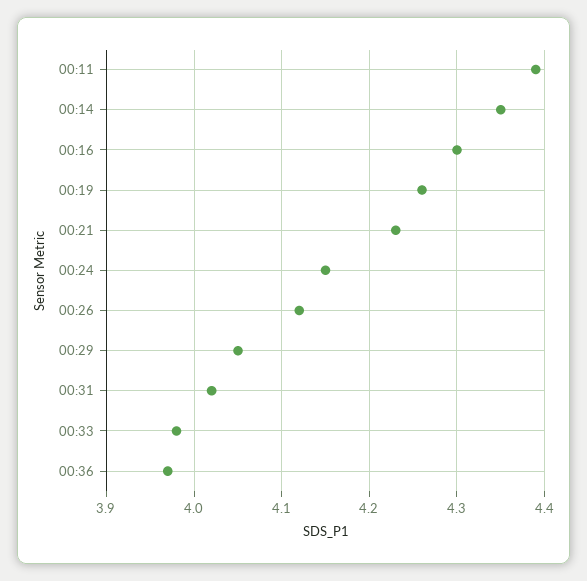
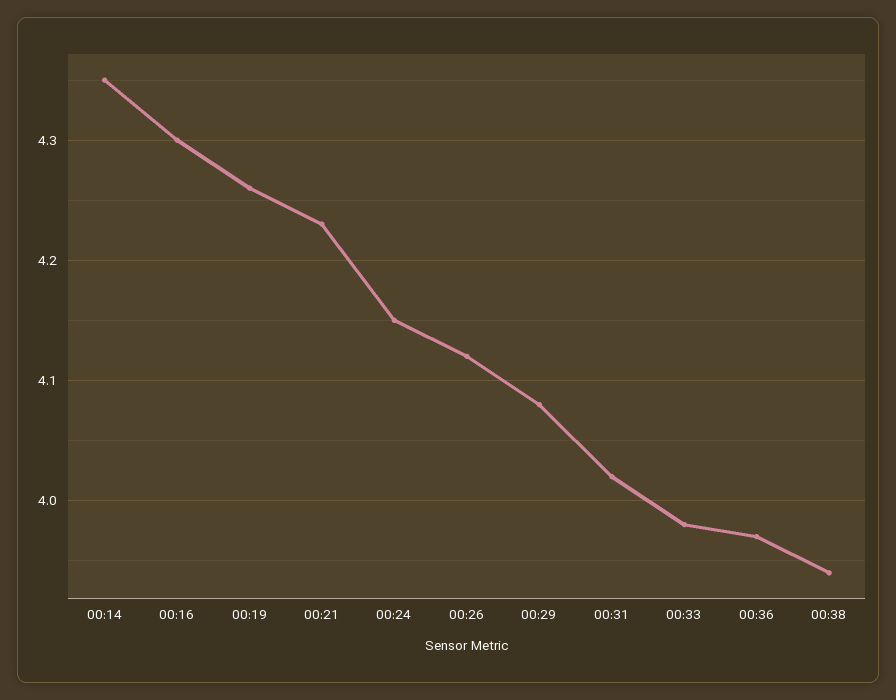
00:11: 4.39 -> none
00:29: 4.05 -> 4.08
00:38: none -> 3.94

